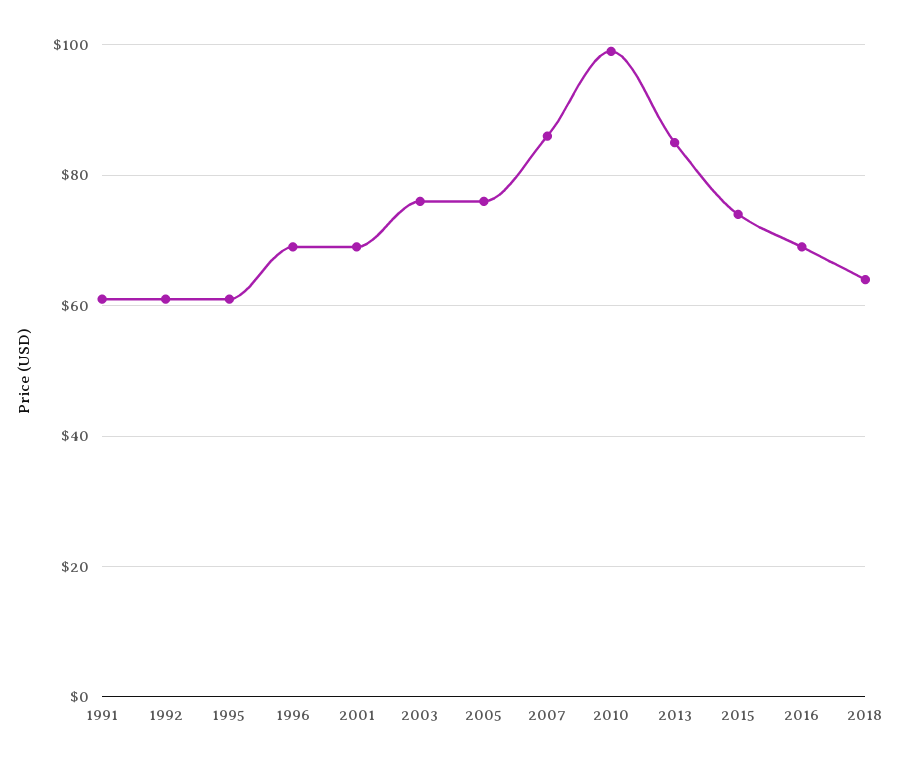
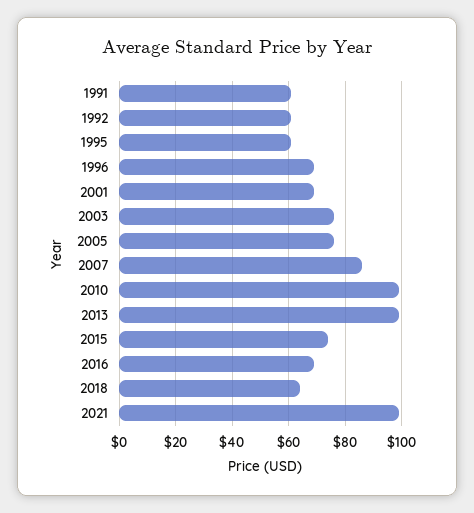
2013: 85 -> 100
2021: none -> 100

